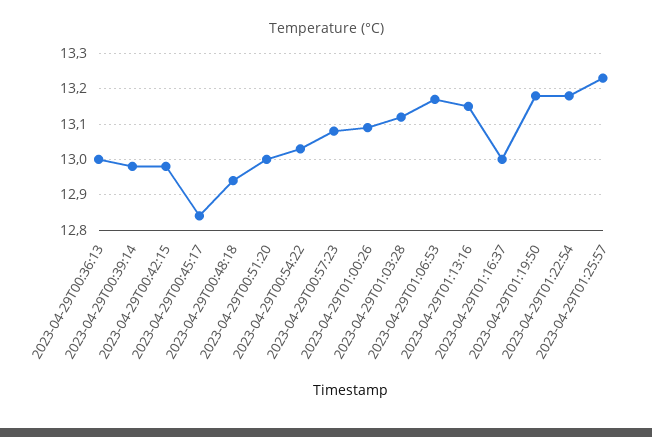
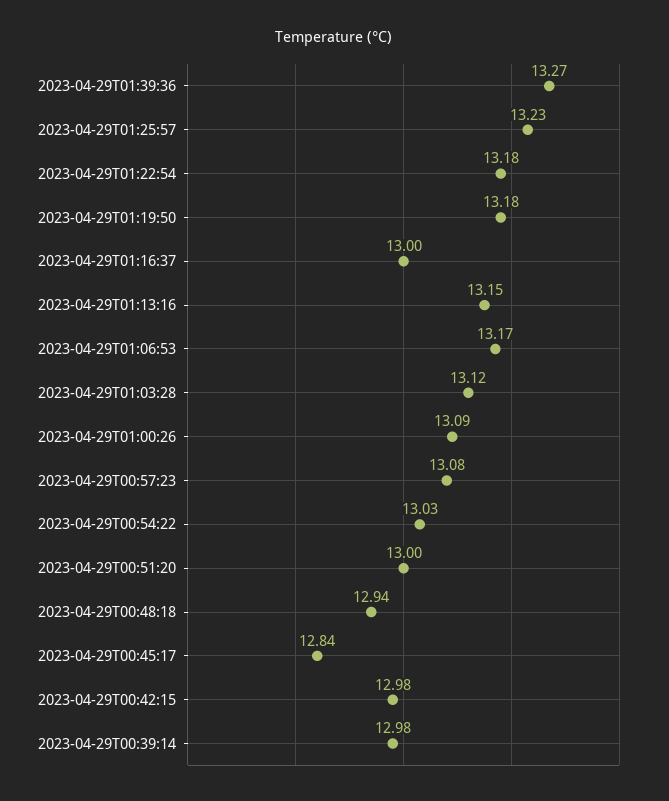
2023-04-29T00:36:13: 13 -> none
2023-04-29T01:39:36: none -> 13.27

